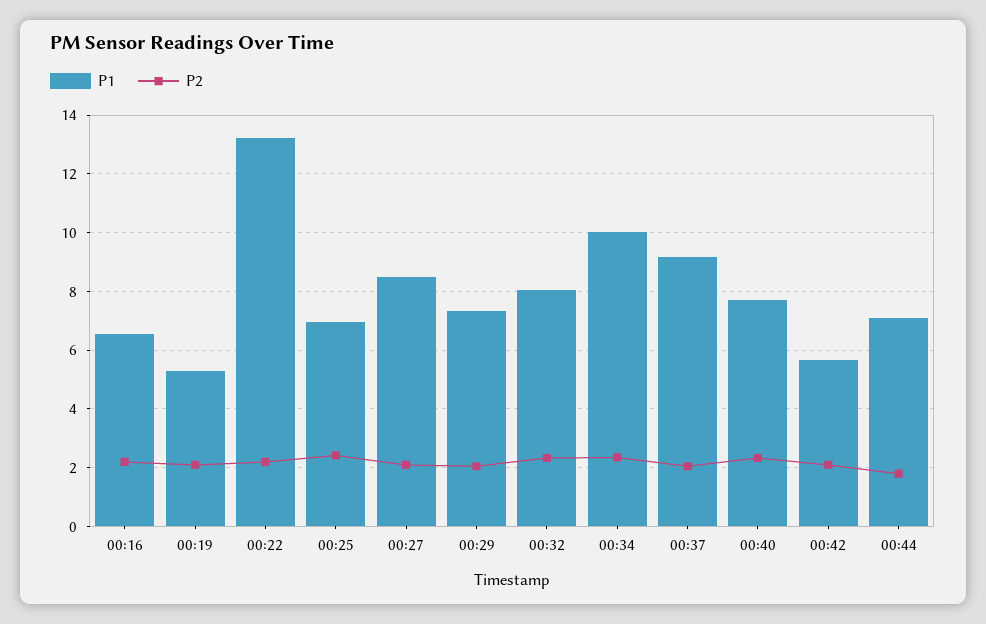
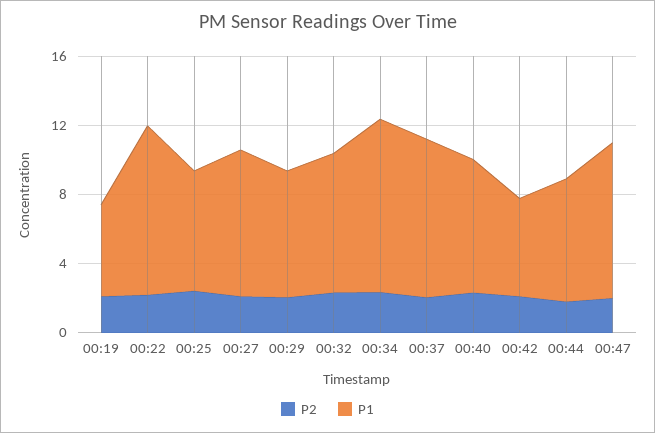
P1, 00:16: 6.5 -> none
P2, 00:16: 2.25 -> none
P1, 00:22: 13.25 -> 10
P2, 00:47: none -> 2
P1, 00:47: none -> 9

